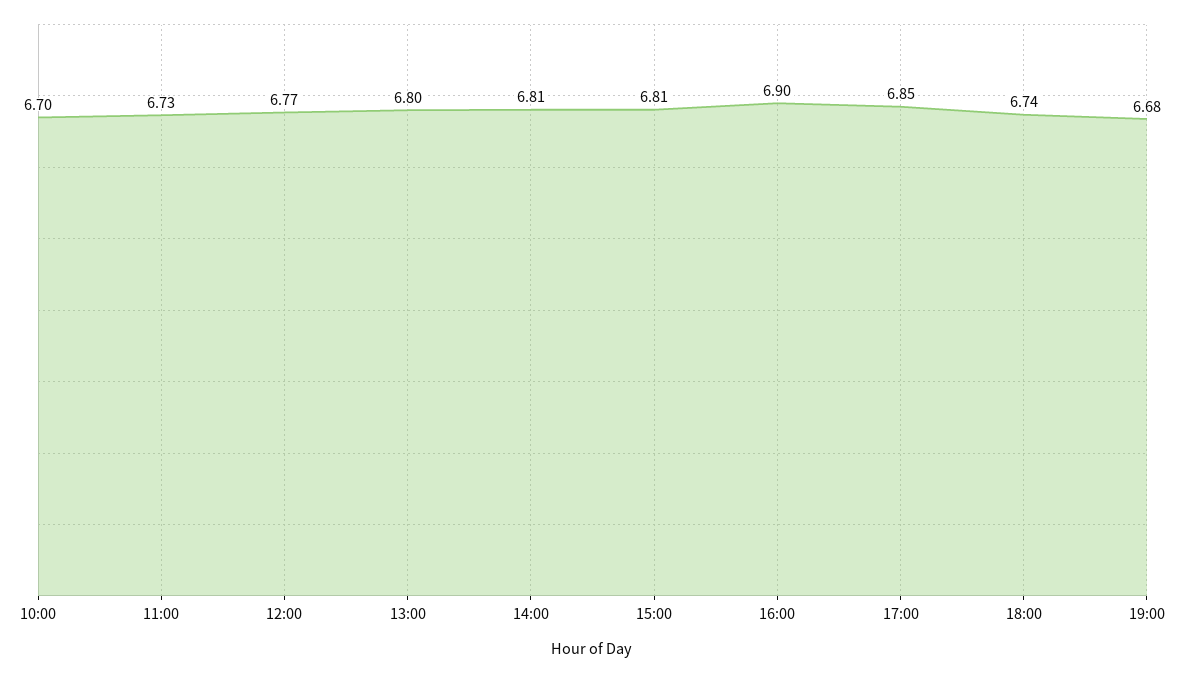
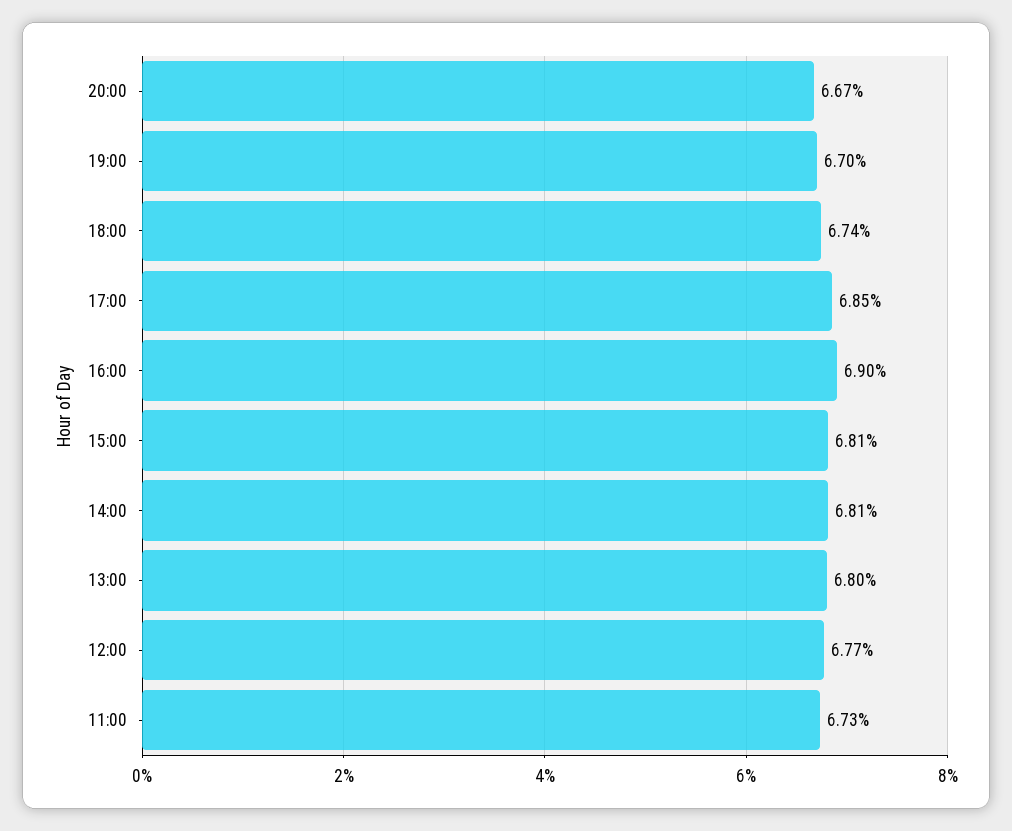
10:00: 6.7 -> none
19:00: 6.68 -> 6.7
20:00: none -> 6.67

